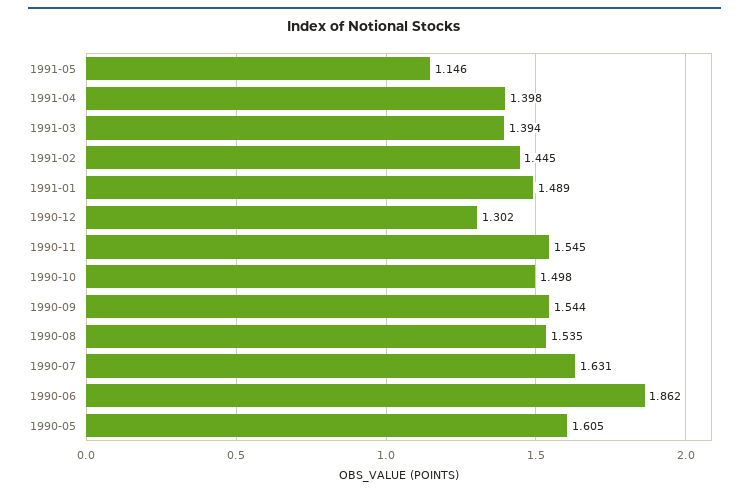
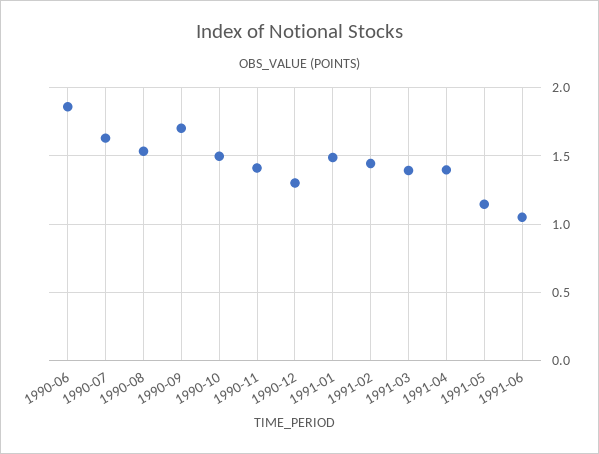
1990-11: 1.545 -> 1.4
1990-09: 1.544 -> 1.7
1990-05: 1.605 -> none
1991-06: none -> 1.05

